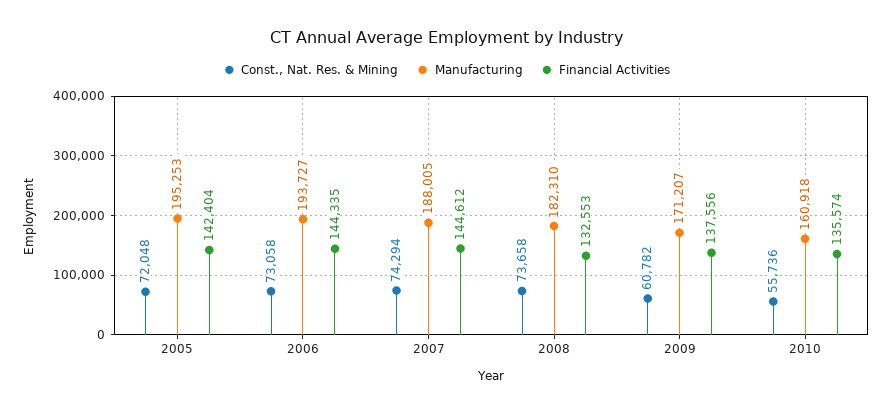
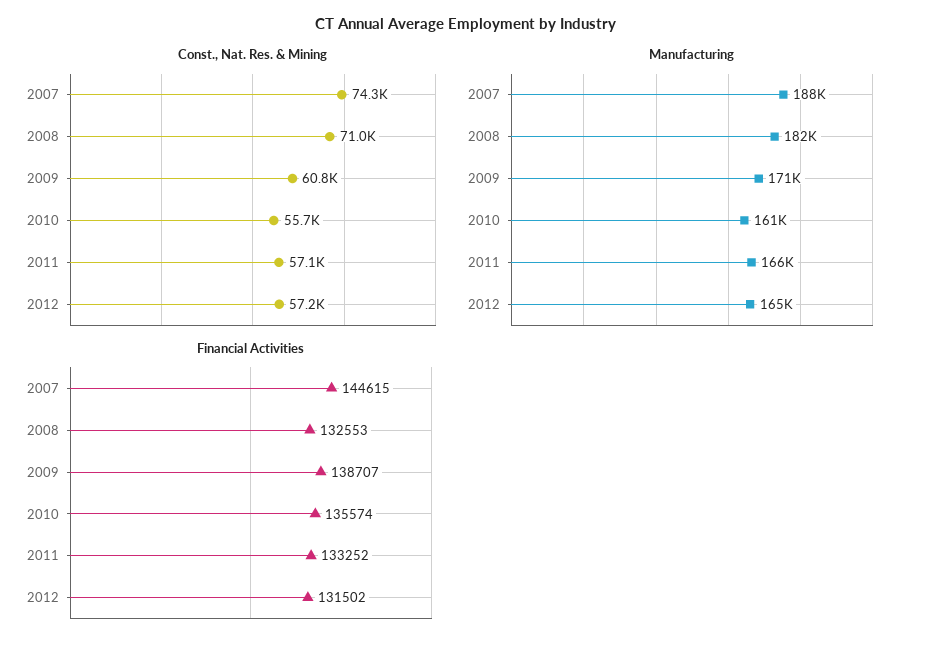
Const., Nat. Res. & Mining, 2005: 72048 -> none
Manufacturing, 2005: 195253 -> none
Financial Activities, 2005: 142404 -> none
Const., Nat. Res. & Mining, 2006: 73058 -> none
Manufacturing, 2006: 193727 -> none
Financial Activities, 2006: 144335 -> none
Financial Activities, 2007: 144612 -> 144615
Const., Nat. Res. & Mining, 2008: 73658 -> 71000
Financial Activities, 2009: 137556 -> 138707
Const., Nat. Res. & Mining, 2011: none -> 57100
Const., Nat. Res. & Mining, 2012: none -> 57200
Manufacturing, 2011: none -> 166000
Manufacturing, 2012: none -> 165000
Financial Activities, 2011: none -> 133252
Financial Activities, 2012: none -> 131502

